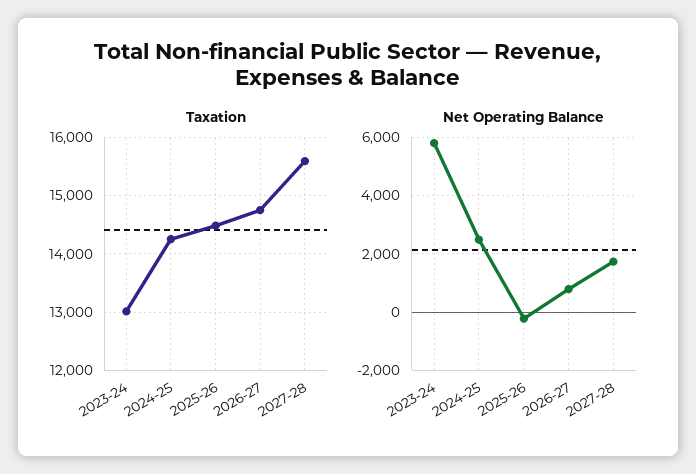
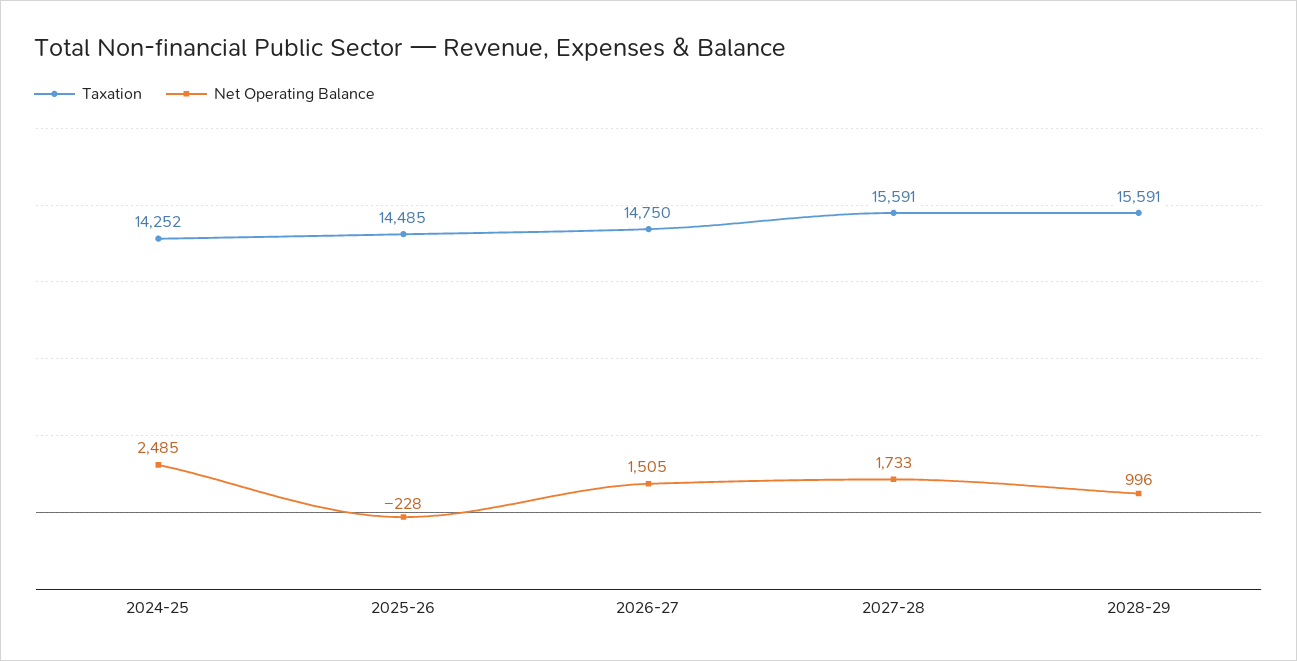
Taxation, 2023-24: 13000 -> none
Net Operating Balance, 2023-24: 5750 -> none
Net Operating Balance, 2026-27: 750 -> 1505
Taxation, 2028-29: none -> 15591
Net Operating Balance, 2028-29: none -> 996

